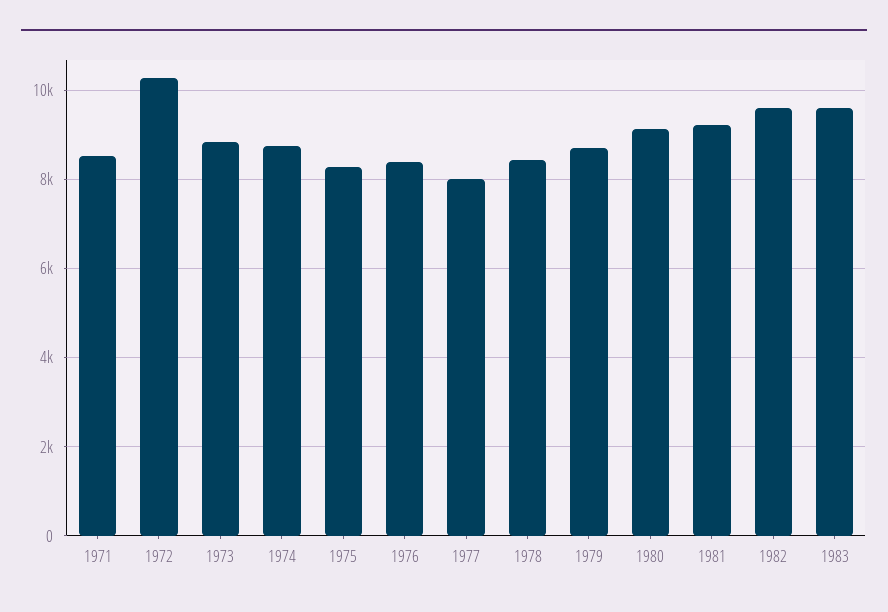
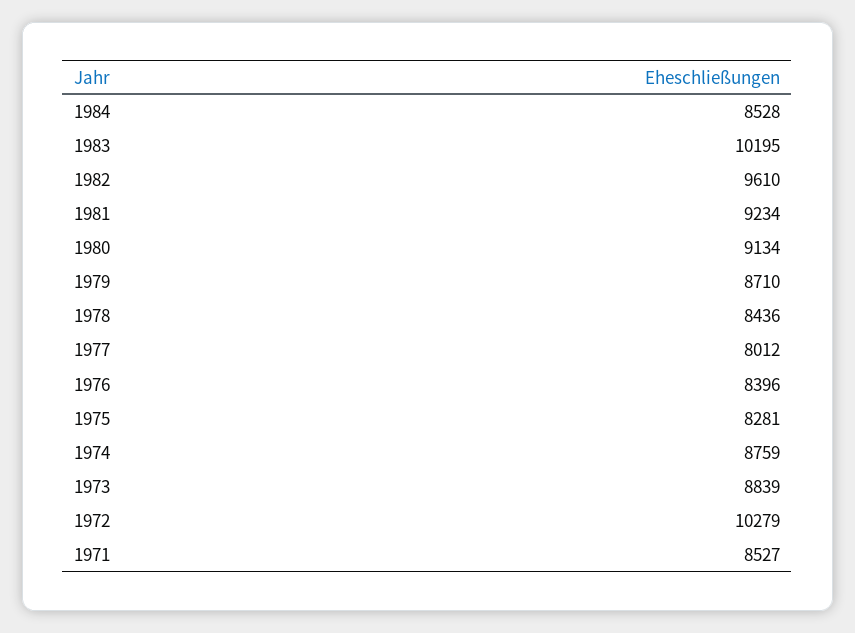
1983: 9600 -> 10195
1984: none -> 8528

